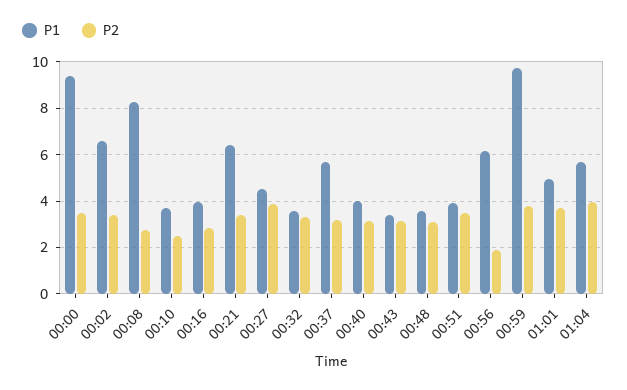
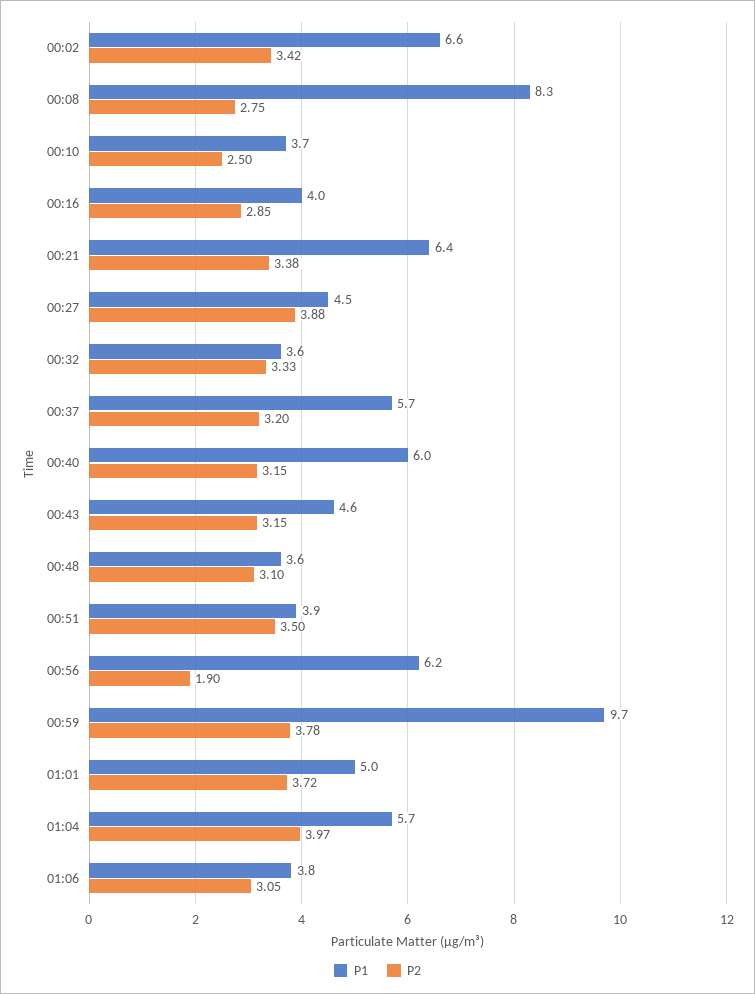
P1, 00:00: 9.5 -> none
P2, 00:00: 3.5 -> none
P1, 00:40: 4 -> 6
P1, 00:43: 3.5 -> 4.6
P1, 01:06: none -> 3.8
P2, 01:06: none -> 3.05

